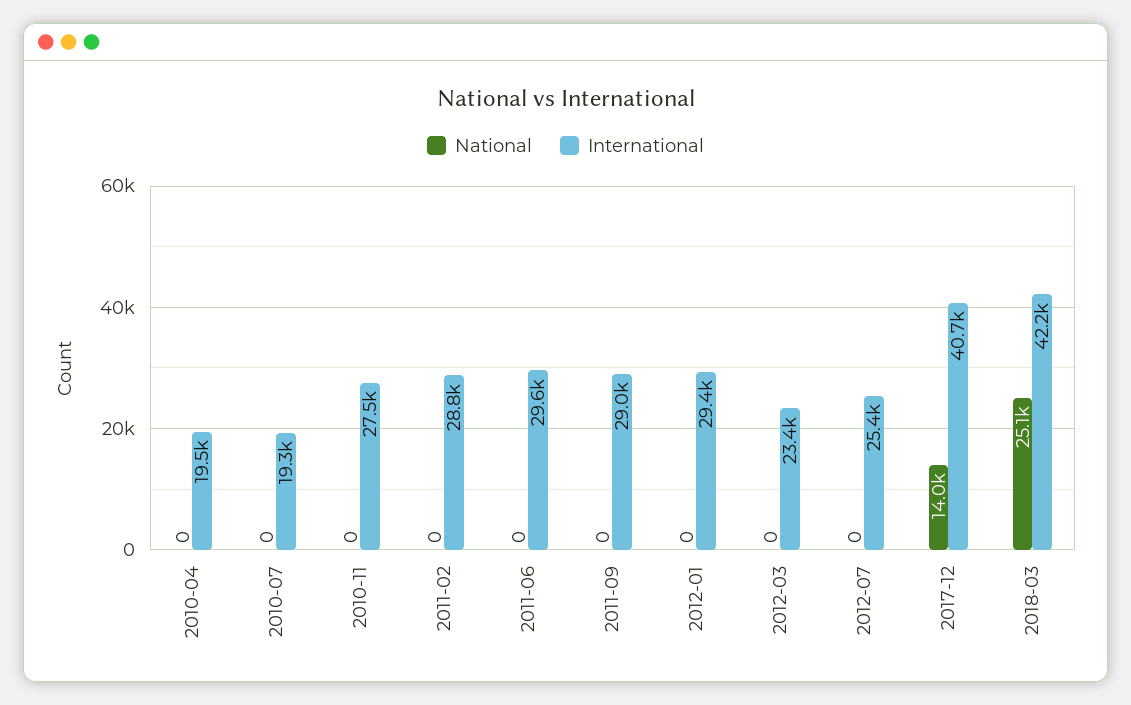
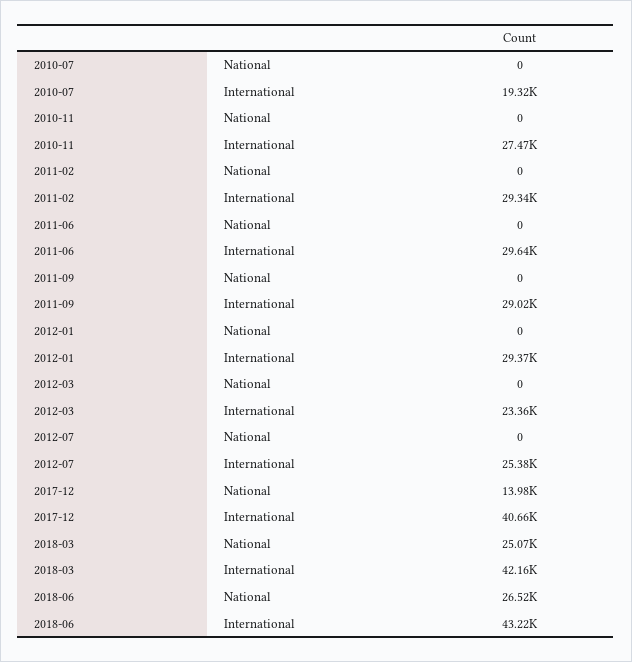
National, 2010-04: 0 -> none
International, 2010-04: 19500 -> none
International, 2011-02: 28800 -> 29340
National, 2018-06: none -> 26520
International, 2018-06: none -> 43220

